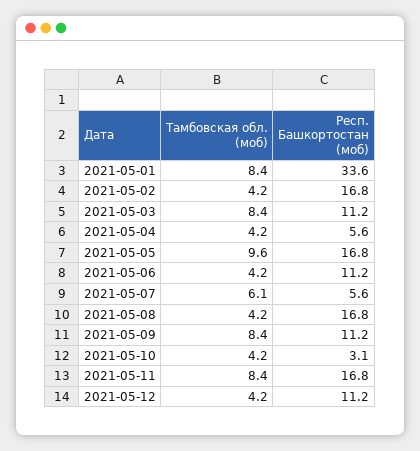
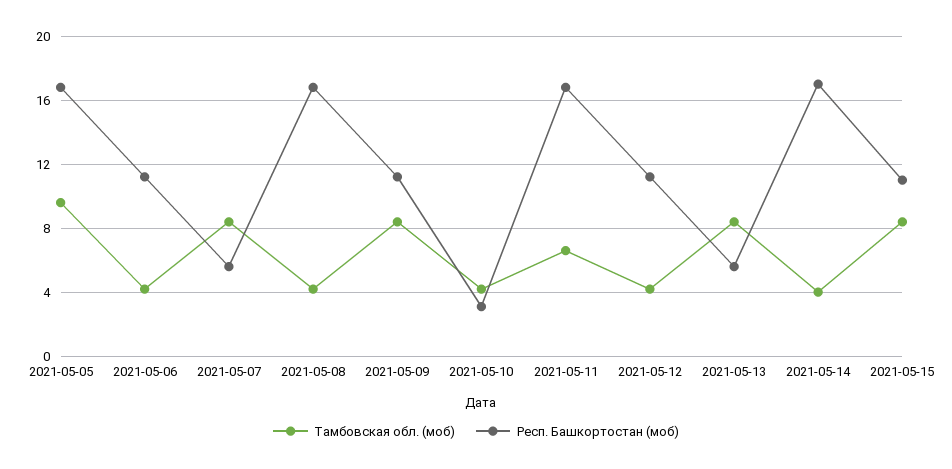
Тамбовская обл. (моб), 2021-05-01: 8.4 -> none
Респ. Башкортостан (моб), 2021-05-01: 33.6 -> none
Тамбовская обл. (моб), 2021-05-02: 4.2 -> none
Респ. Башкортостан (моб), 2021-05-02: 16.8 -> none
Тамбовская обл. (моб), 2021-05-03: 8.4 -> none
Респ. Башкортостан (моб), 2021-05-03: 11.2 -> none
Тамбовская обл. (моб), 2021-05-04: 4.2 -> none
Респ. Башкортостан (моб), 2021-05-04: 5.6 -> none
Тамбовская обл. (моб), 2021-05-07: 6.1 -> 8.5
Тамбовская обл. (моб), 2021-05-11: 8.4 -> 6.5
Тамбовская обл. (моб), 2021-05-13: none -> 8.5
Респ. Башкортостан (моб), 2021-05-13: none -> 5.5
Тамбовская обл. (моб), 2021-05-14: none -> 4
Респ. Башкортостан (моб), 2021-05-14: none -> 17
Тамбовская обл. (моб), 2021-05-15: none -> 8.5
Респ. Башкортостан (моб), 2021-05-15: none -> 11

